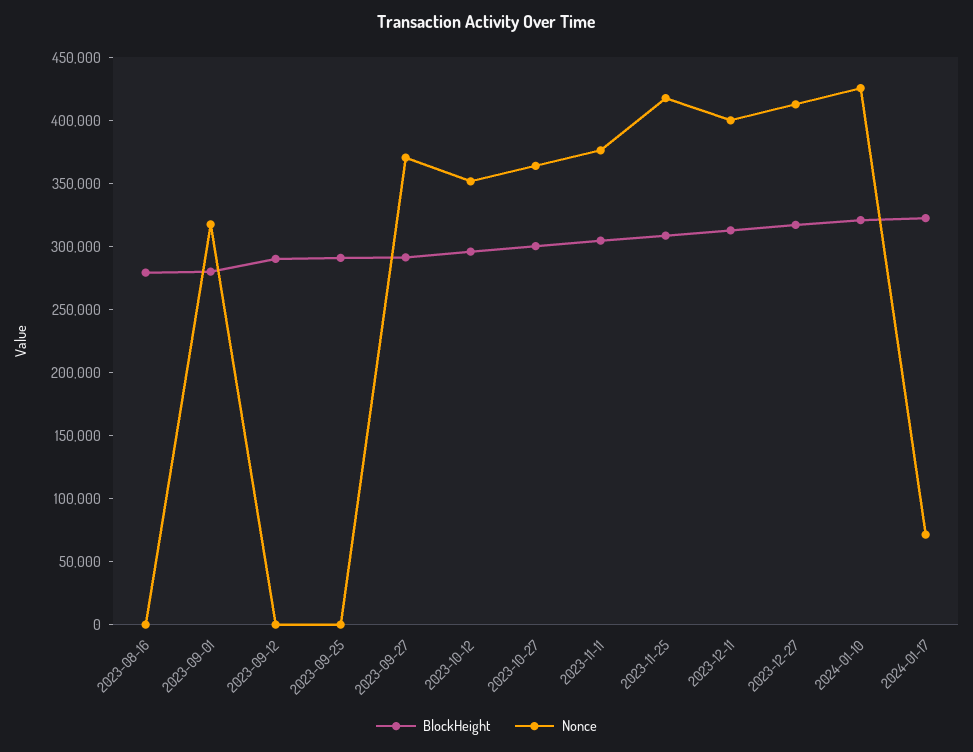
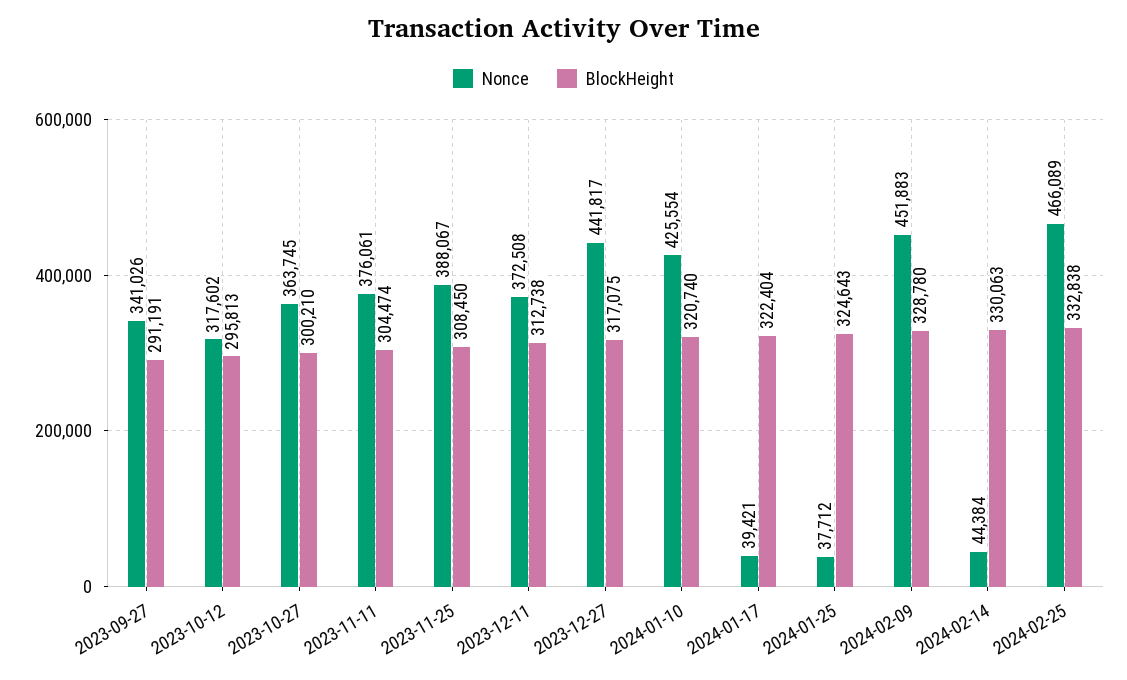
BlockHeight, 2023-08-16: 280000 -> none
Nonce, 2023-08-16: 0 -> none
BlockHeight, 2023-09-01: 280000 -> none
Nonce, 2023-09-01: 320000 -> none
BlockHeight, 2023-09-12: 290000 -> none
Nonce, 2023-09-12: 0 -> none
BlockHeight, 2023-09-25: 290000 -> none
Nonce, 2023-09-25: 0 -> none
Nonce, 2023-09-27: 370000 -> 341026
Nonce, 2023-10-12: 350000 -> 317602
Nonce, 2023-11-25: 420000 -> 388067
Nonce, 2023-12-11: 400000 -> 372508
Nonce, 2023-12-27: 410000 -> 441817
Nonce, 2024-01-17: 70000 -> 39421
Nonce, 2024-01-25: none -> 37712
BlockHeight, 2024-01-25: none -> 324643
Nonce, 2024-02-09: none -> 451883
BlockHeight, 2024-02-09: none -> 328780
Nonce, 2024-02-14: none -> 44384
BlockHeight, 2024-02-14: none -> 330063
Nonce, 2024-02-25: none -> 466089
BlockHeight, 2024-02-25: none -> 332838

